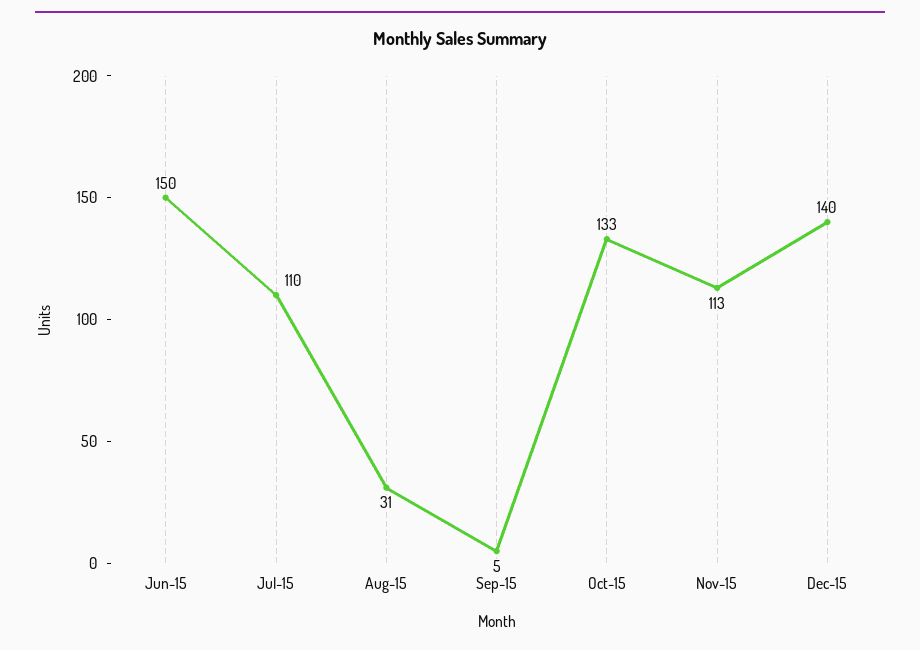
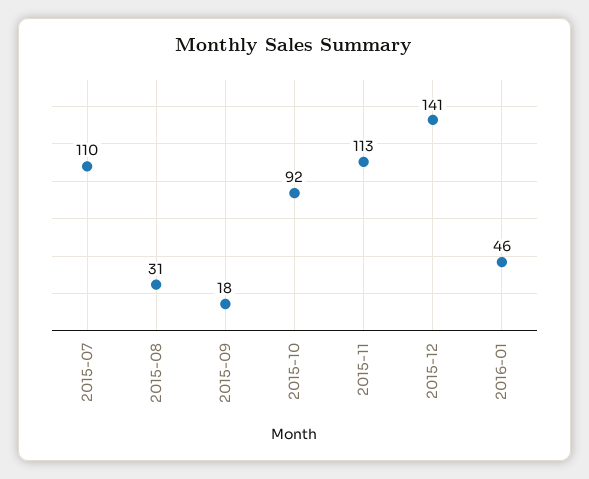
Jun-15: 150 -> none
Sep-15: 5 -> 18
Oct-15: 133 -> 92
Dec-15: 140 -> 141
2016-01: none -> 46

